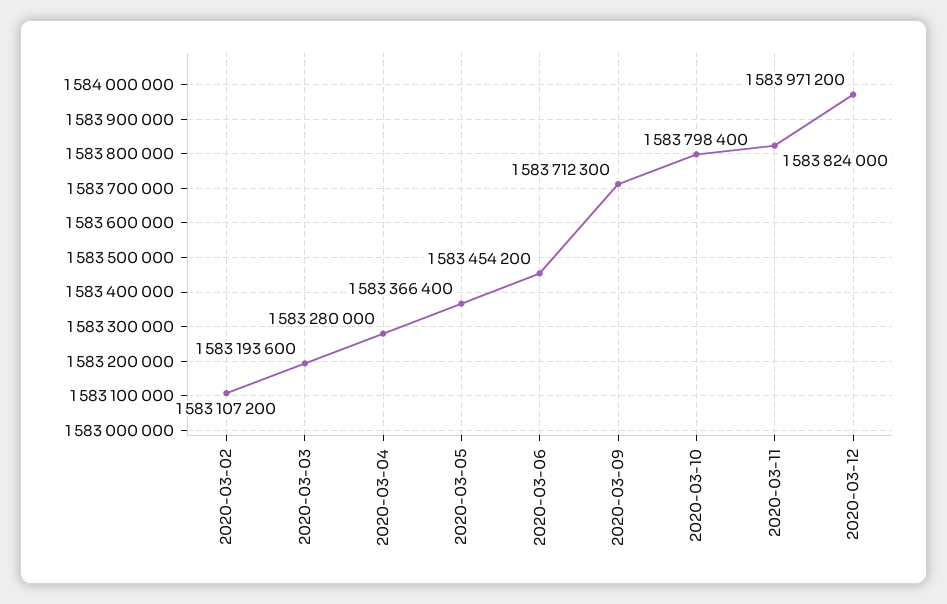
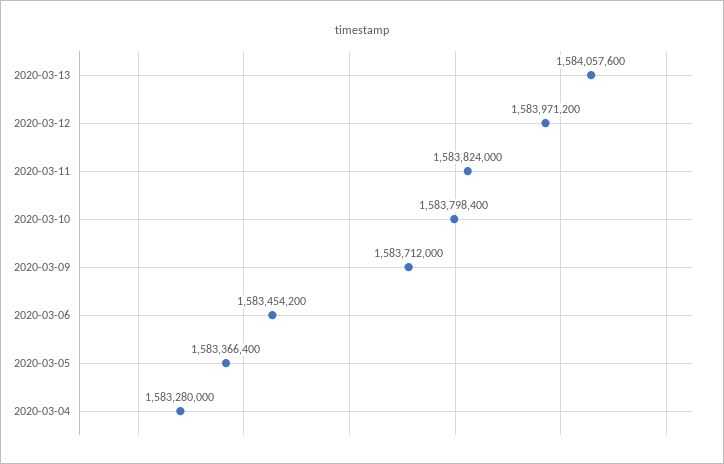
2020-03-02: 1583107200 -> none
2020-03-03: 1583193600 -> none
2020-03-09: 1583712300 -> 1583712000
2020-03-13: none -> 1584057600

